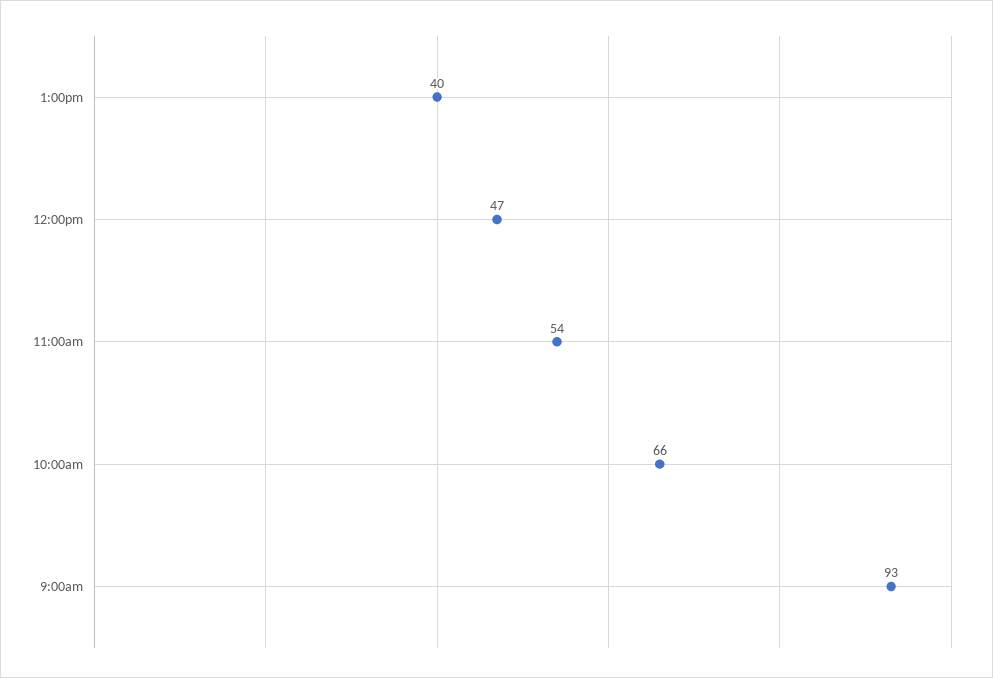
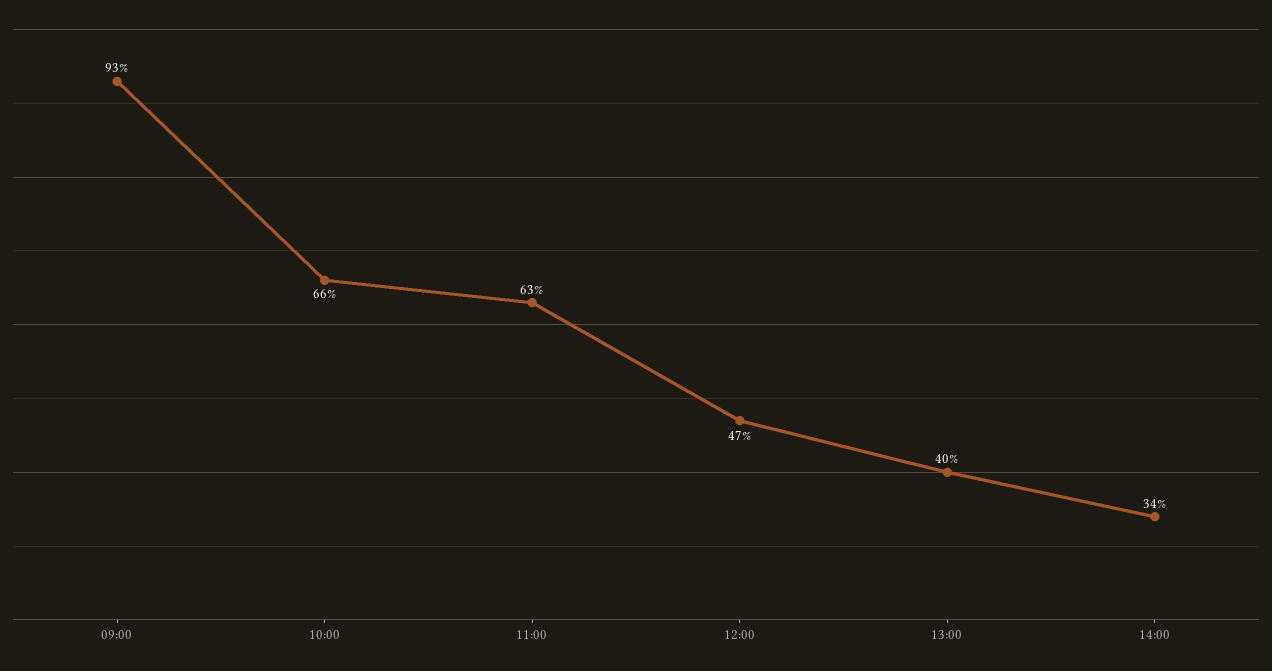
11:00am: 54 -> 63
14:00: none -> 34

